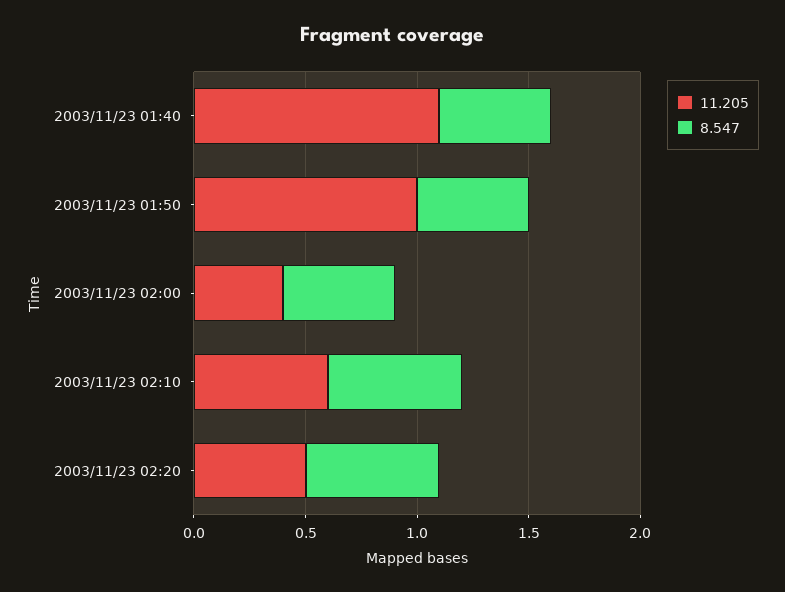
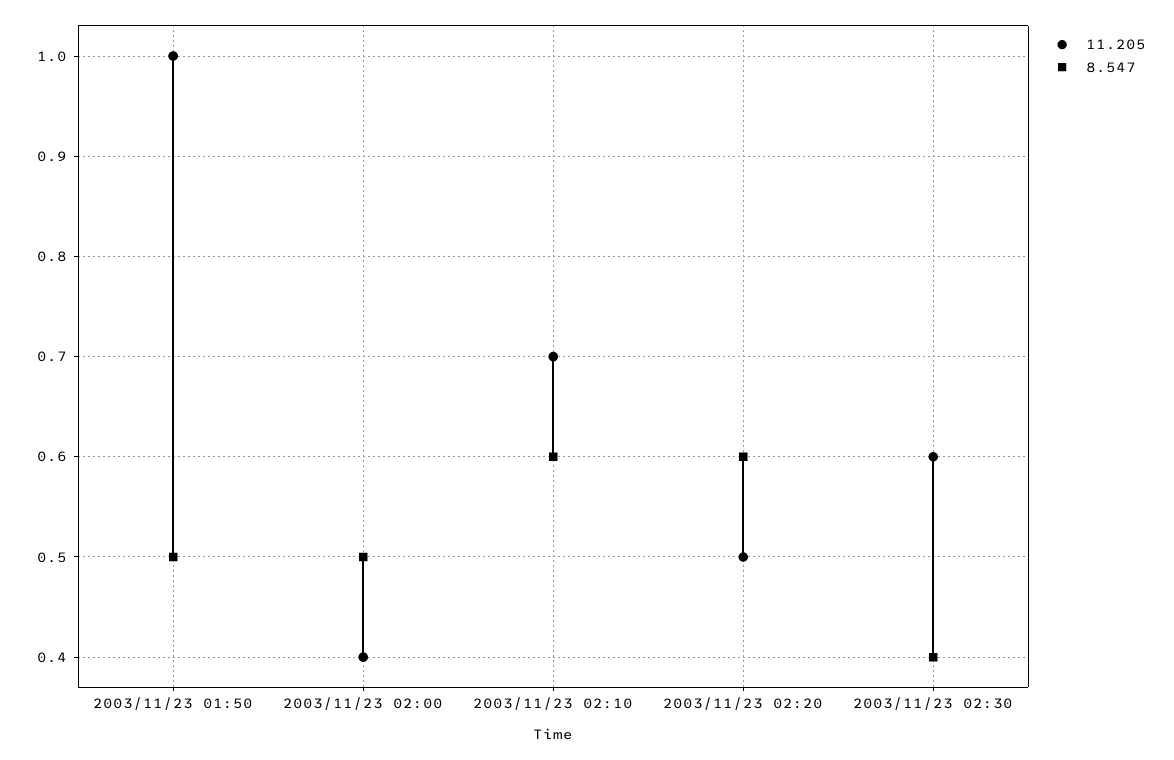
11.205, 2003/11/23 01:40: 1.1 -> none
8.547, 2003/11/23 01:40: 0.5 -> none
11.205, 2003/11/23 02:10: 0.6 -> 0.7
11.205, 2003/11/23 02:30: none -> 0.6
8.547, 2003/11/23 02:30: none -> 0.4

